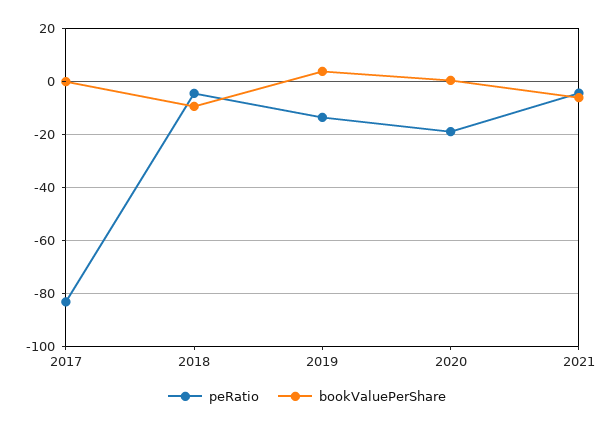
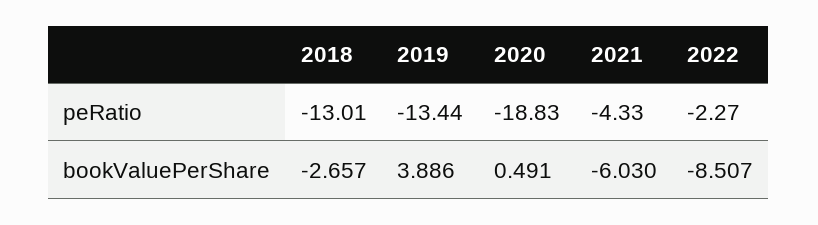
peRatio, 2017: -82.5 -> none
bookValuePerShare, 2017: 0 -> none
peRatio, 2018: -5 -> -13.01
bookValuePerShare, 2018: -10 -> -2.657
peRatio, 2022: none -> -2.27
bookValuePerShare, 2022: none -> -8.507

